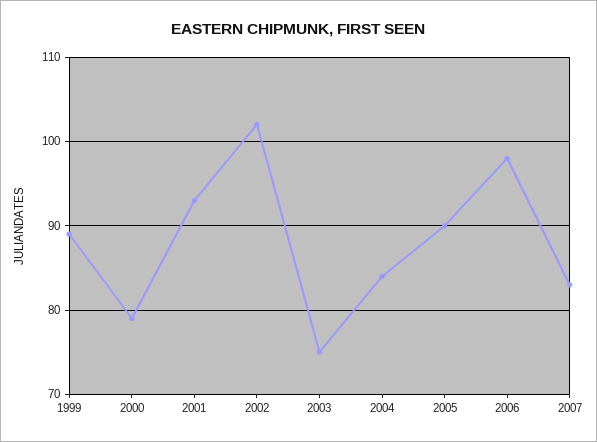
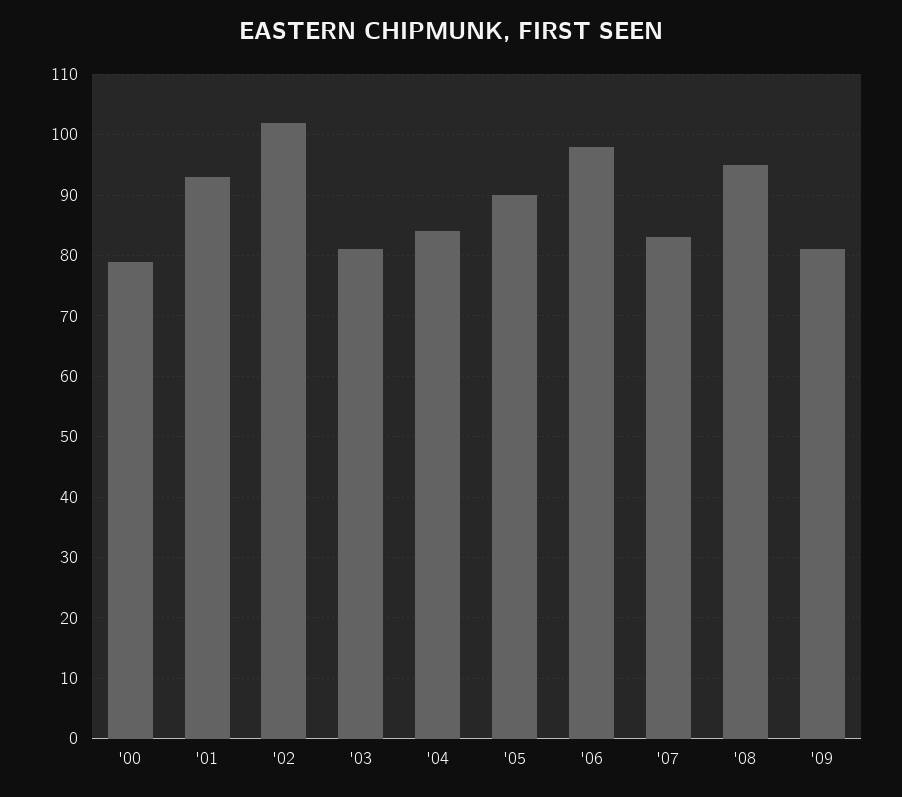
1999: 89 -> none
2003: 75 -> 81
'08: none -> 95
'09: none -> 81

